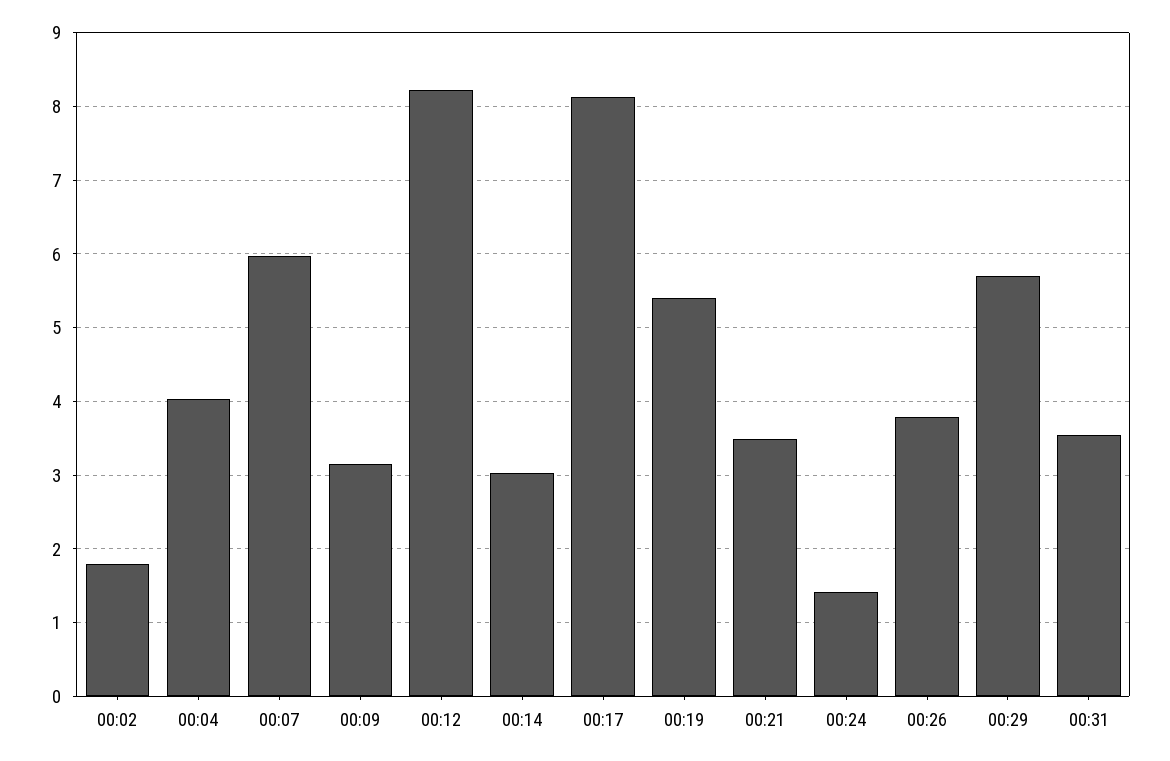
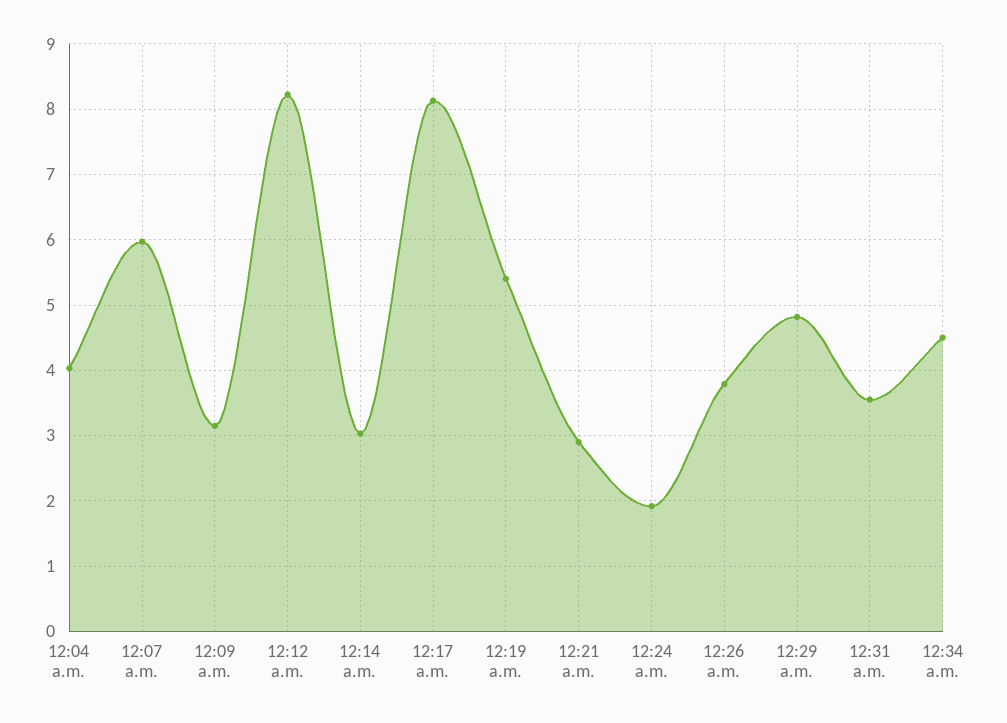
00:02: 1.8 -> none
00:21: 3.5 -> 2.9
00:24: 1.4 -> 1.9
00:29: 5.7 -> 4.8
12:34 a.m.: none -> 4.5

